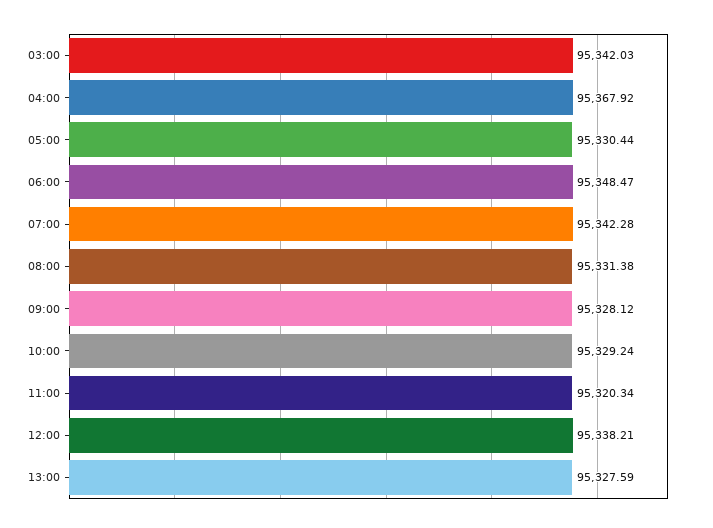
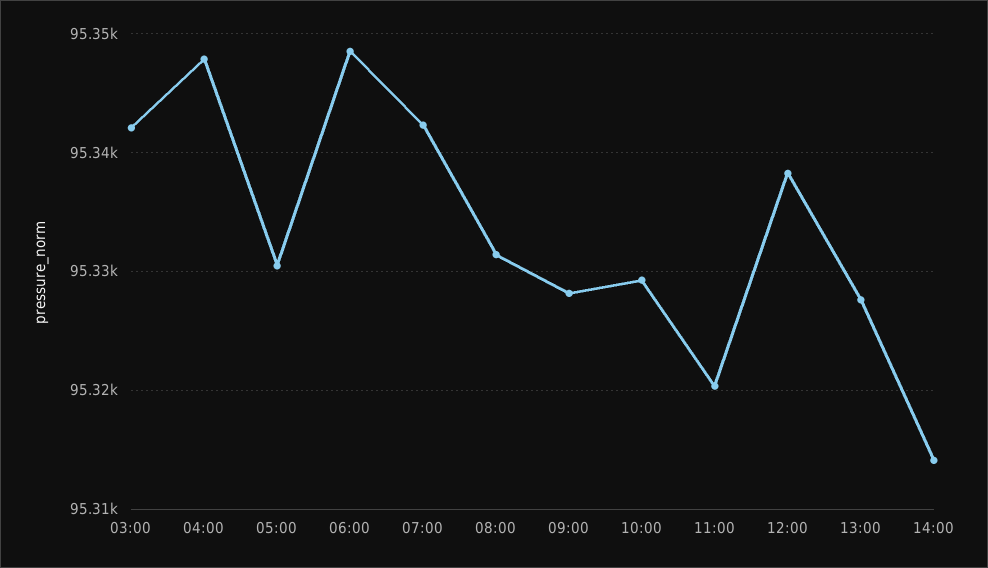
04:00: 95367.92 -> 95348
14:00: none -> 95314

